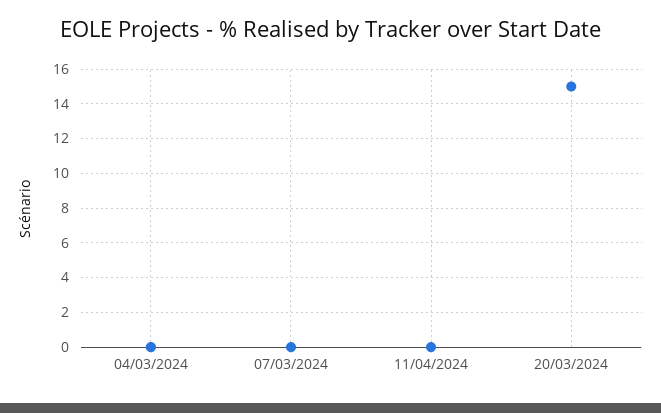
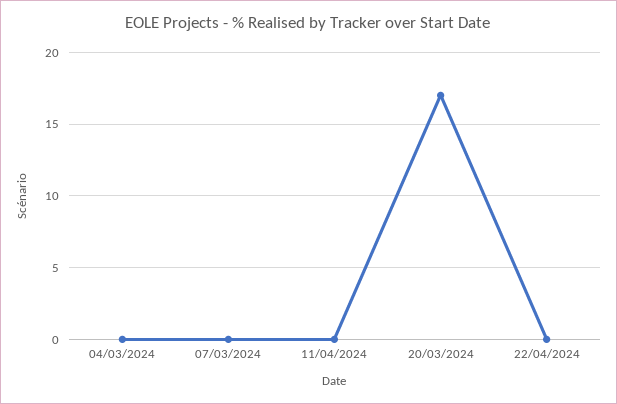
20/03/2024: 15 -> 17
22/04/2024: none -> 0

